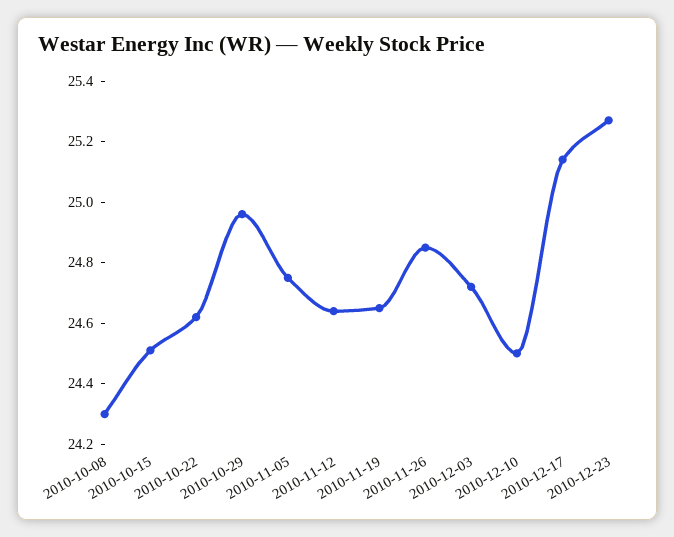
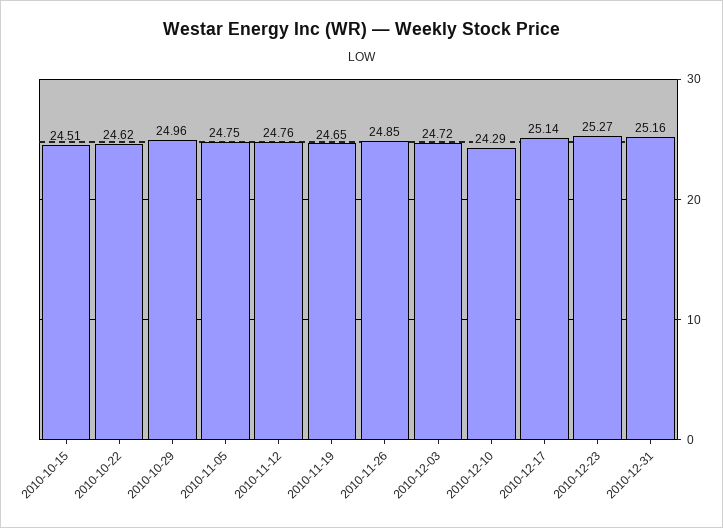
2010-10-08: 24.3 -> none
2010-11-12: 24.65 -> 24.76
2010-12-10: 24.5 -> 24.29
2010-12-31: none -> 25.16

